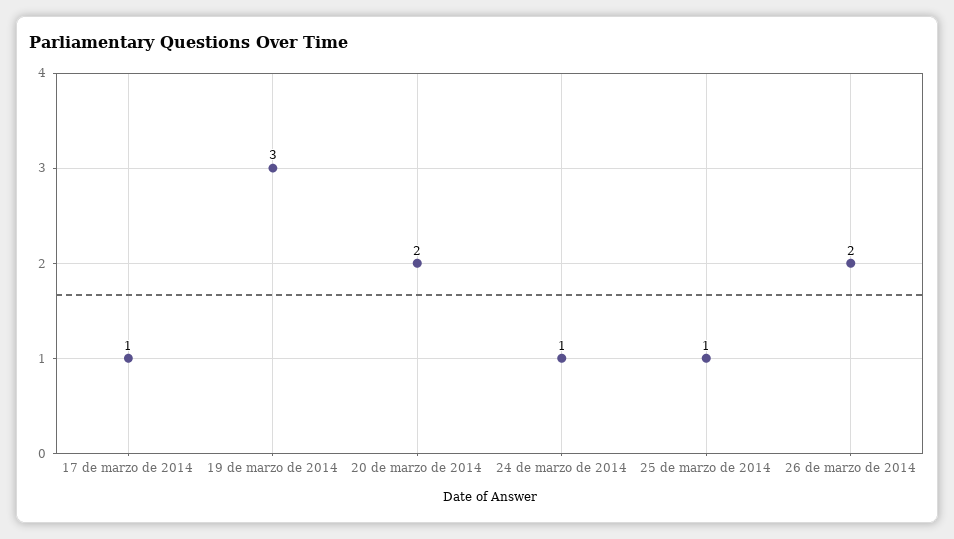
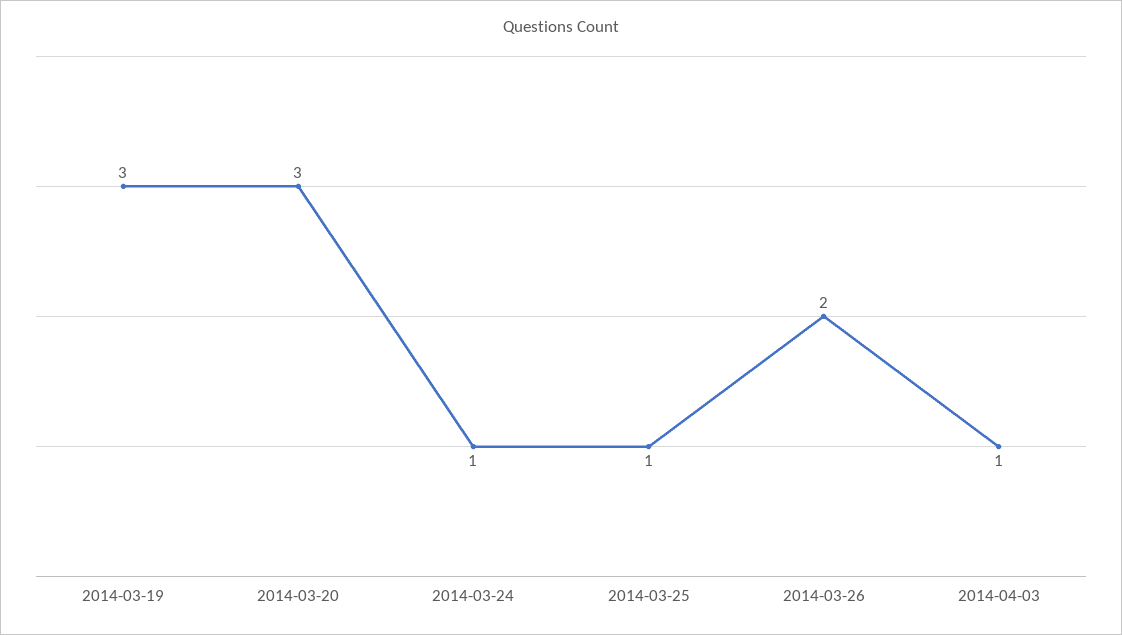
17 de marzo de 2014: 1 -> none
20 de marzo de 2014: 2 -> 3
2014-04-03: none -> 1

